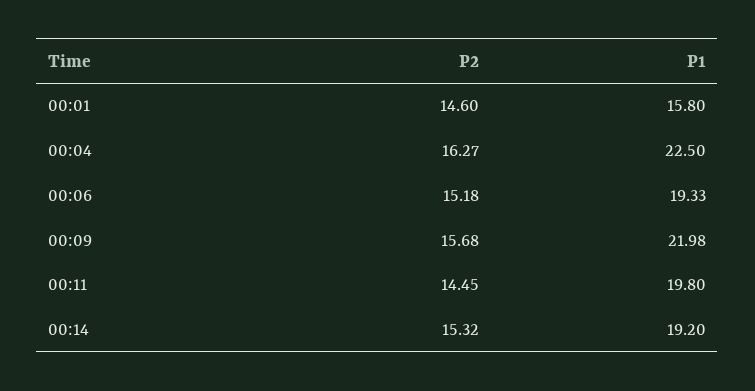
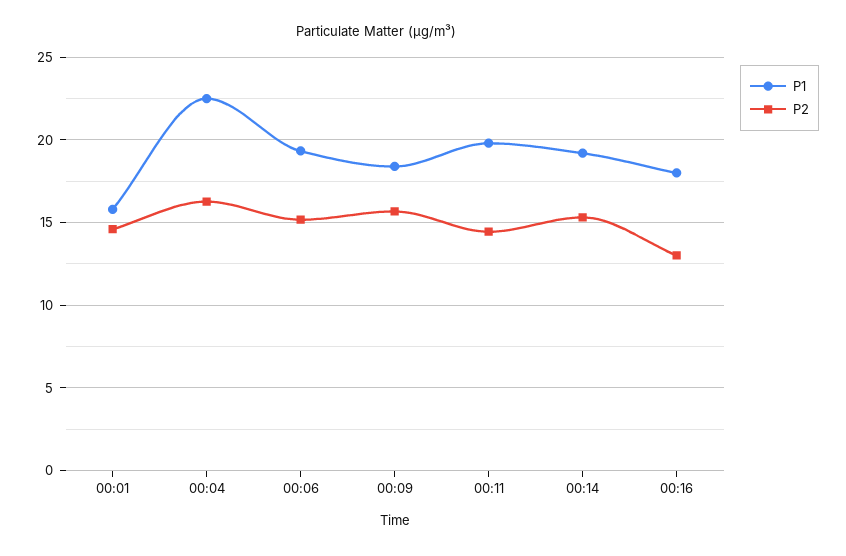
P1, 00:09: 21.98 -> 18.5
P1, 00:16: none -> 18
P2, 00:16: none -> 13

